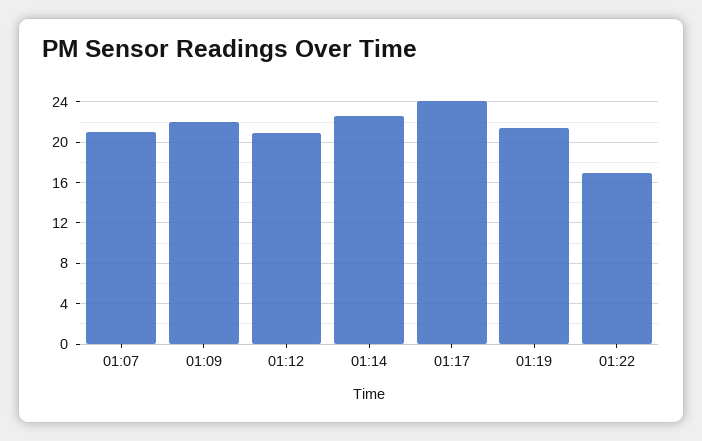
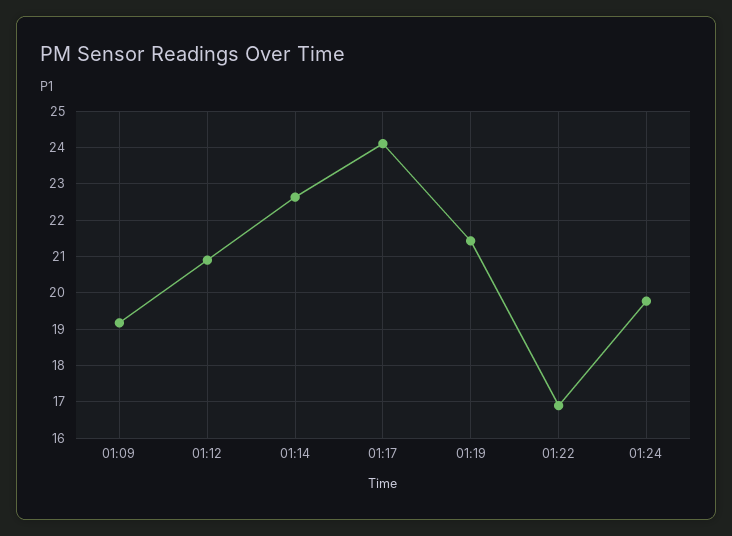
01:07: 21 -> none
01:09: 22 -> 19.2
01:24: none -> 19.8

